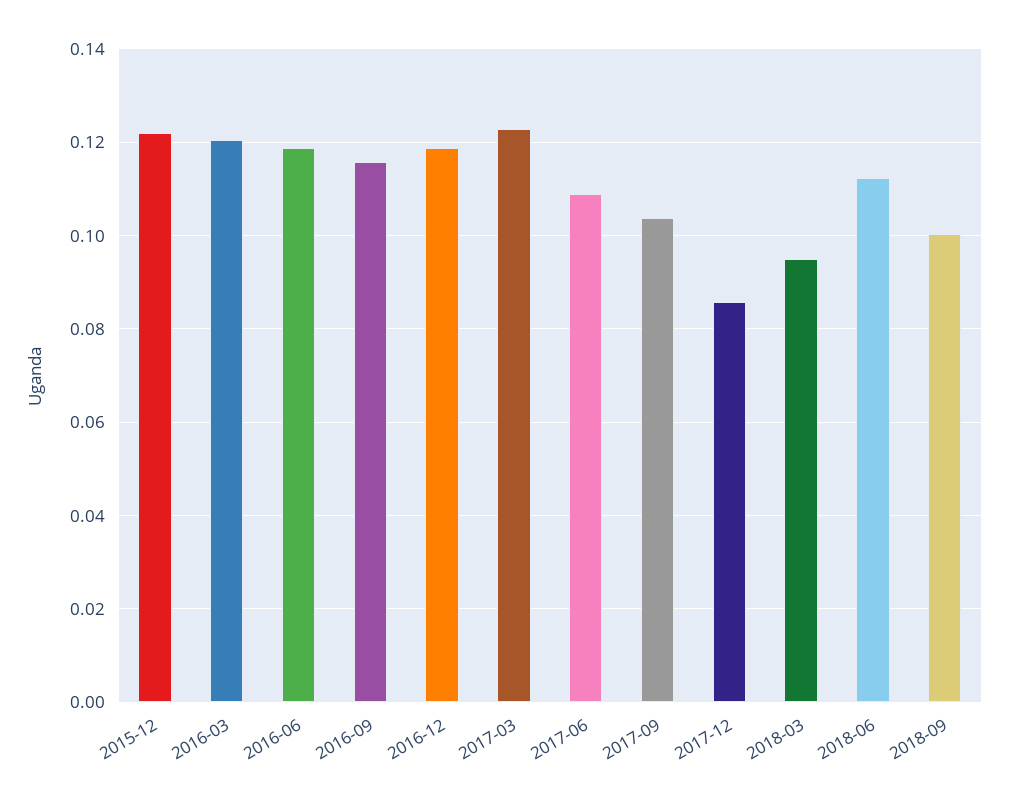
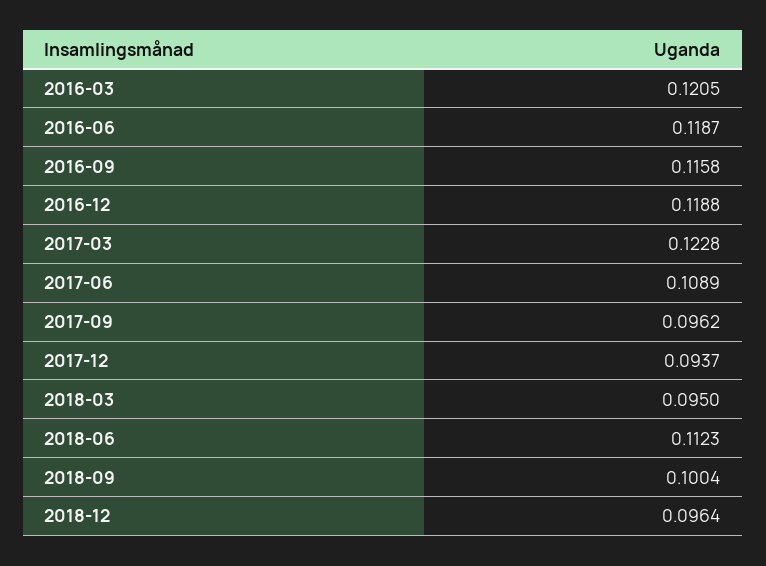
2015-12: 0.122 -> none
2017-09: 0.104 -> 0.0962
2017-12: 0.086 -> 0.0937
2018-12: none -> 0.0964

